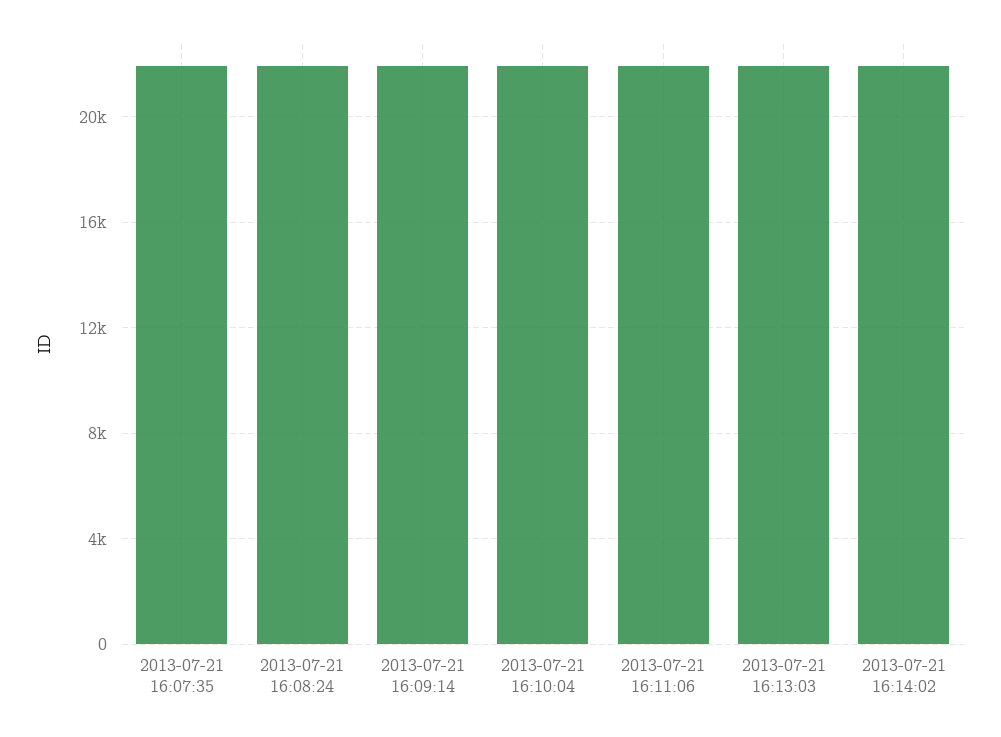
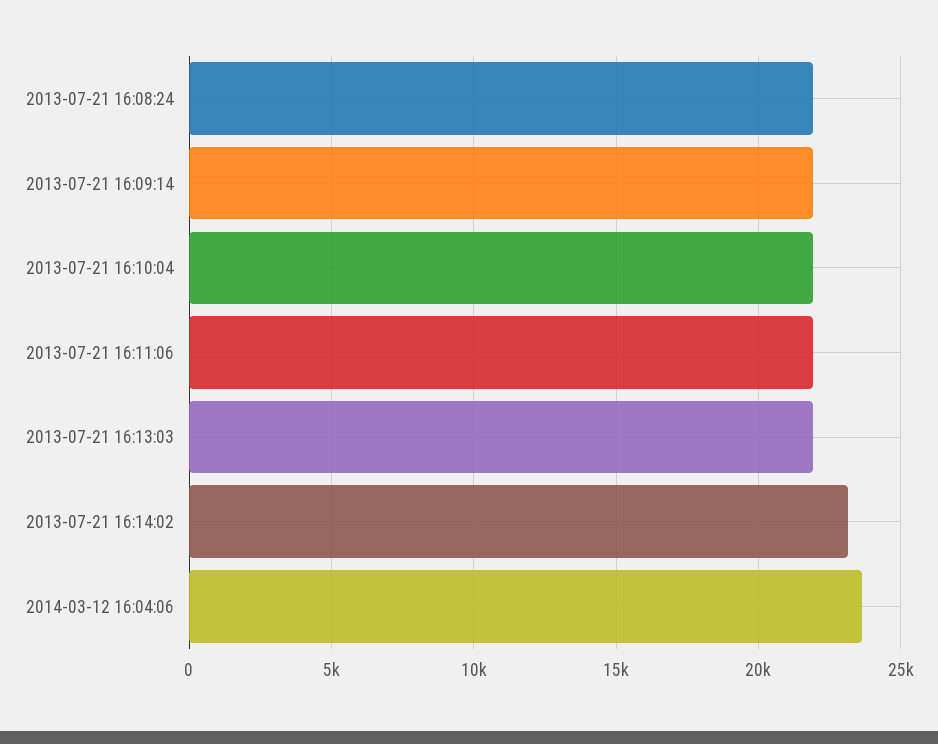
2013-07-21 16:07:35: 22000 -> none
2013-07-21 16:14:02: 22000 -> 23000
2014-03-12 16:04:06: none -> 23500

